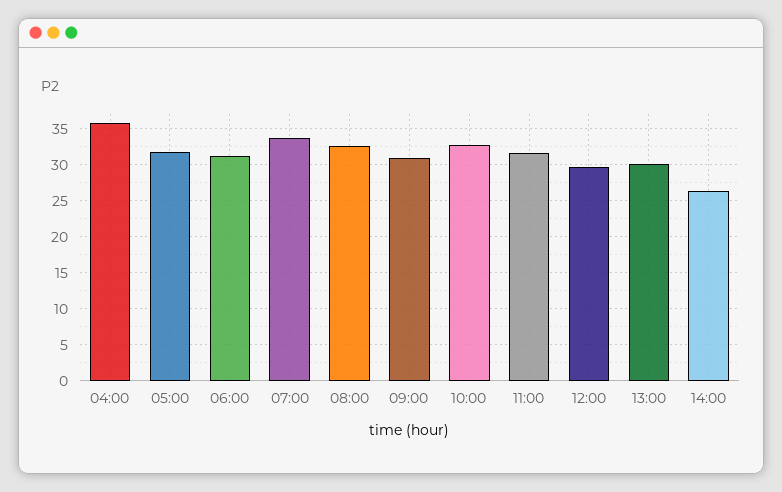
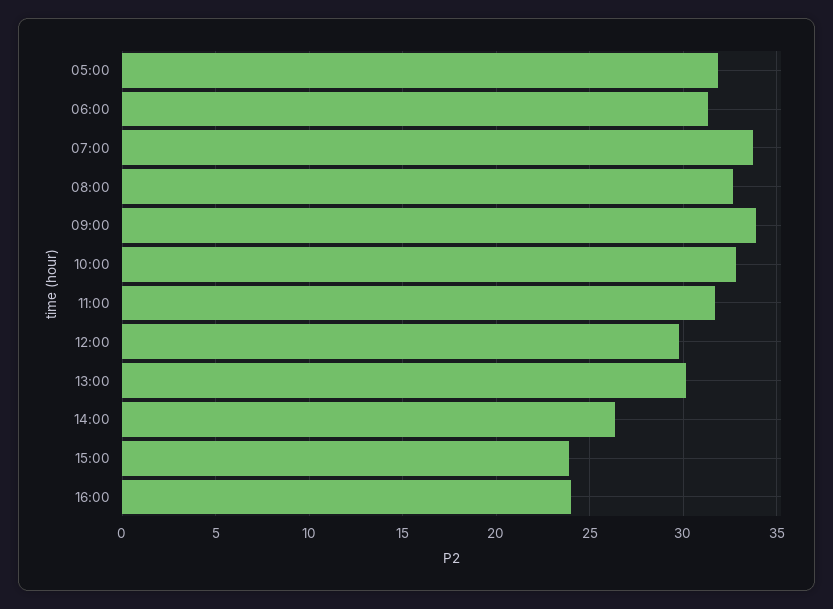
04:00: 36 -> none
09:00: 31 -> 34
15:00: none -> 24
16:00: none -> 24

